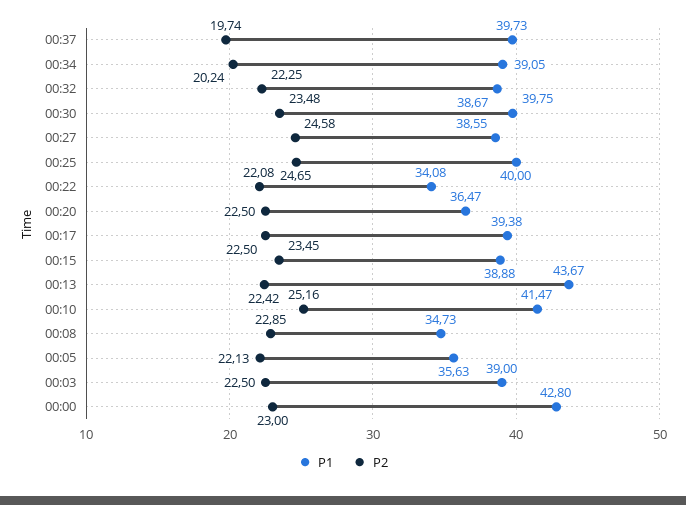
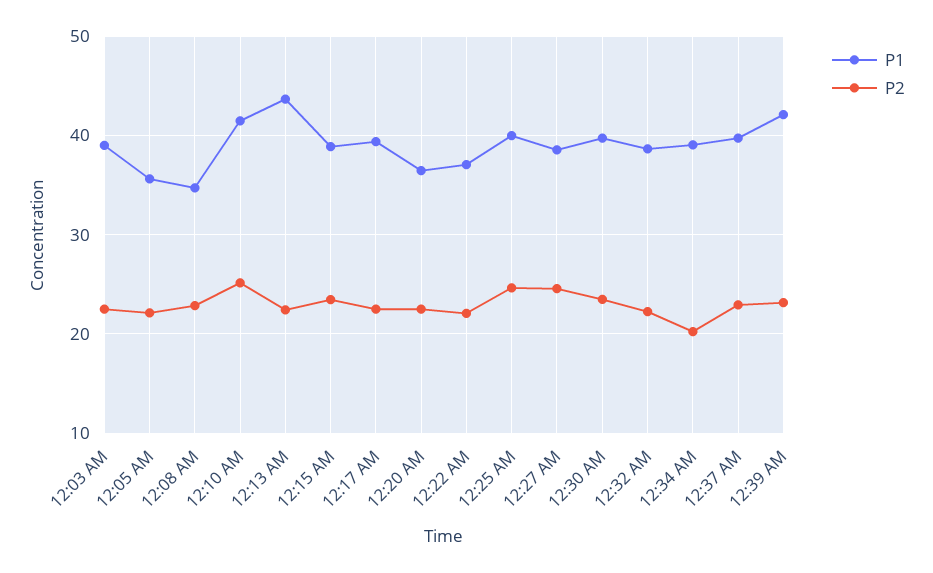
P2, 00:37: 19.74 -> 23
P1, 00:22: 34.08 -> 37
P1, 00:00: 42.8 -> none
P2, 00:00: 23 -> none
P1, 12:39 AM: none -> 42
P2, 12:39 AM: none -> 23

